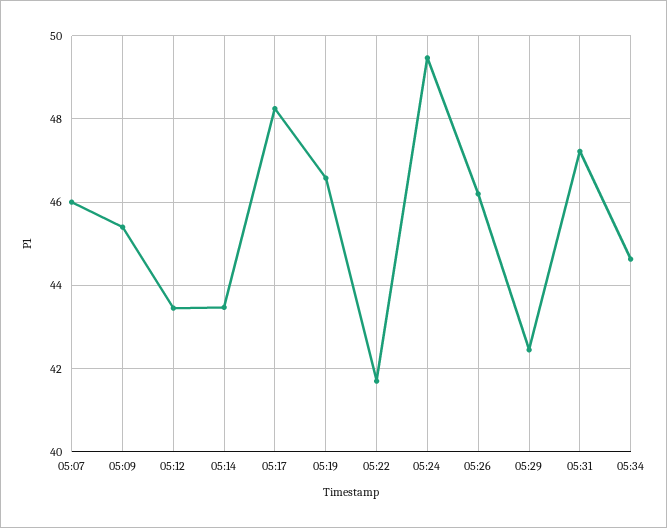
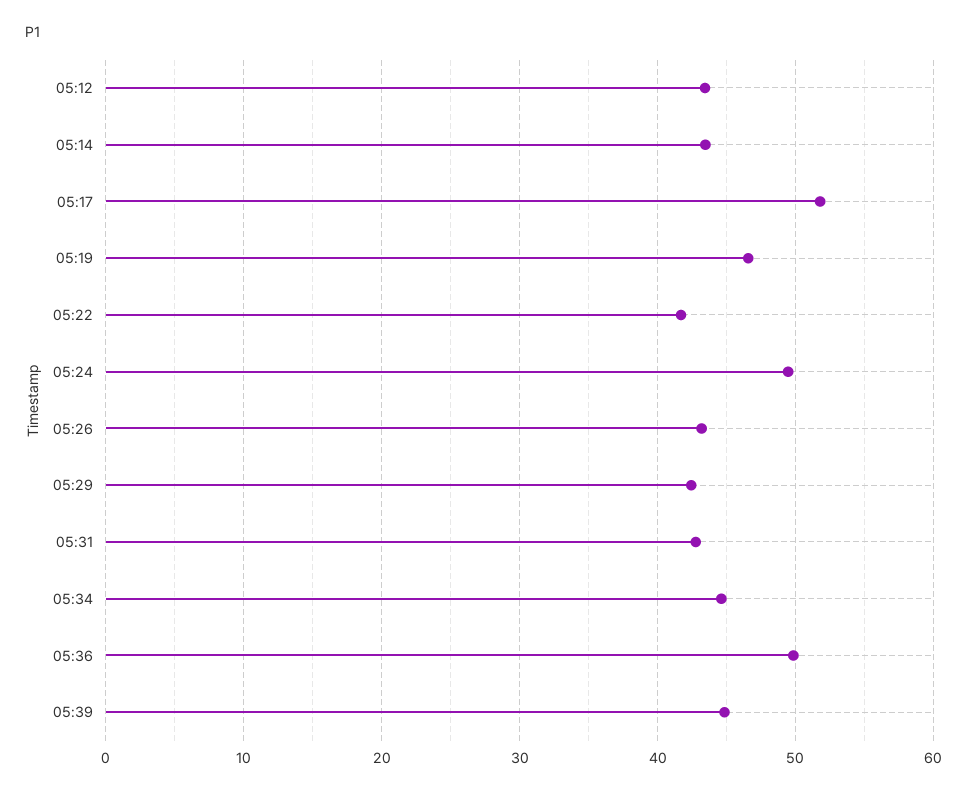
05:07: 46 -> none
05:09: 45.4 -> none
05:17: 48.2 -> 52
05:26: 46.2 -> 43
05:31: 47.2 -> 43
05:36: none -> 50
05:39: none -> 45

